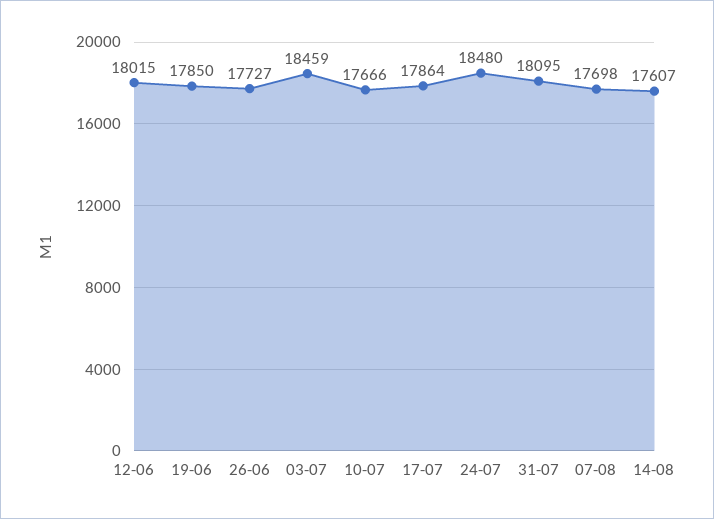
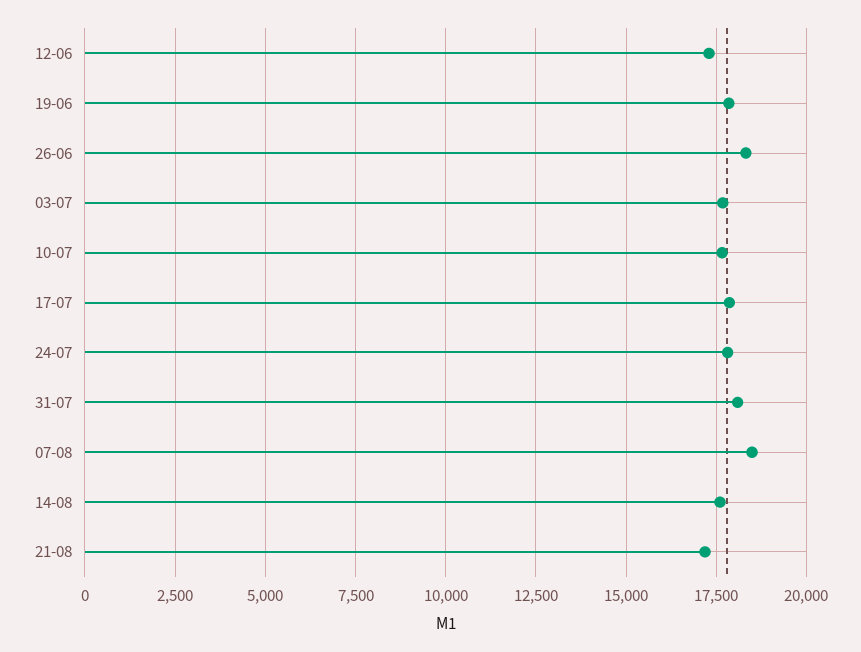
12-06: 18015 -> 17250
26-06: 17727 -> 18250
03-07: 18459 -> 17750
24-07: 18480 -> 17750
07-08: 17698 -> 18500
21-08: none -> 17250

